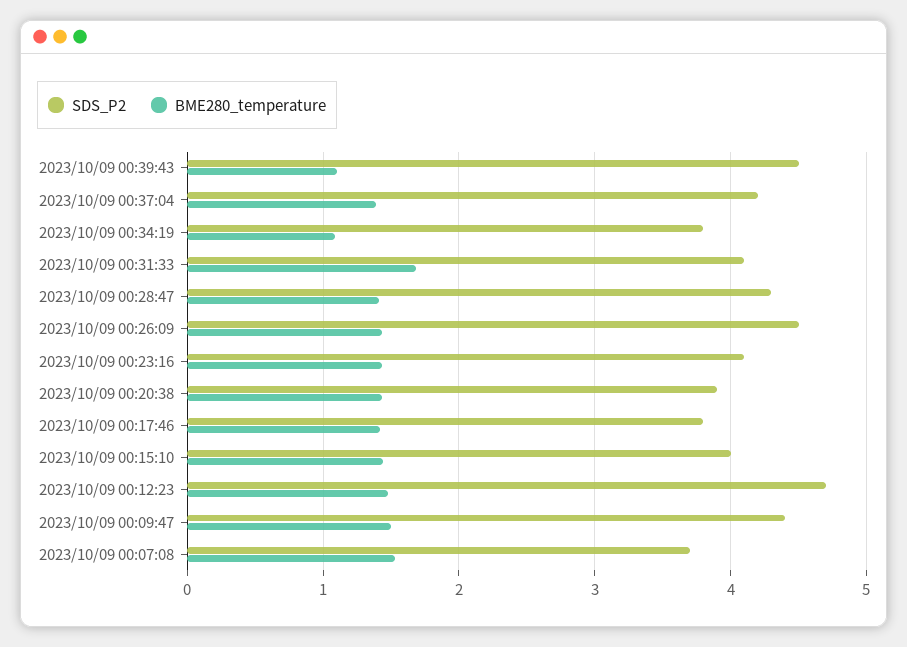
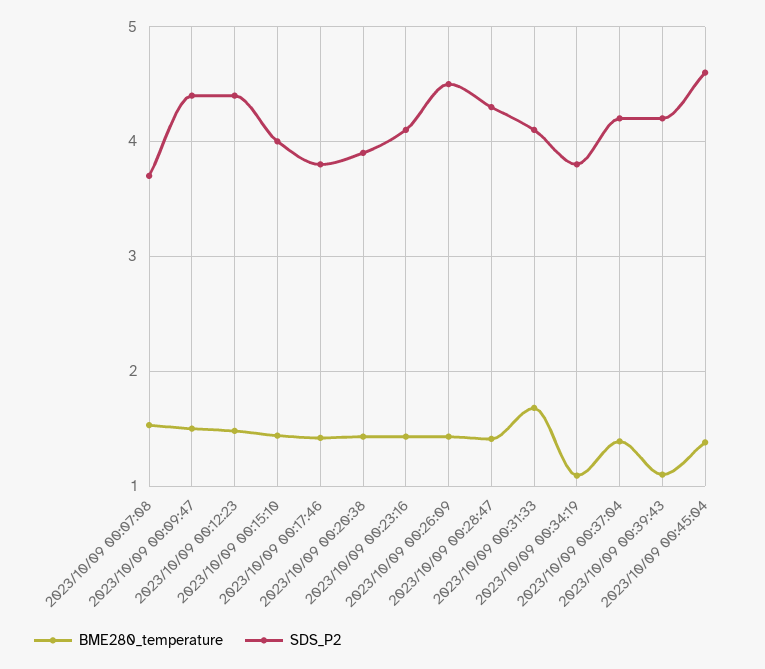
SDS_P2, 2023/10/09 00:39:43: 4.5 -> 4.2
SDS_P2, 2023/10/09 00:12:23: 4.7 -> 4.4
BME280_temperature, 2023/10/09 00:45:04: none -> 1.4
SDS_P2, 2023/10/09 00:45:04: none -> 4.6

